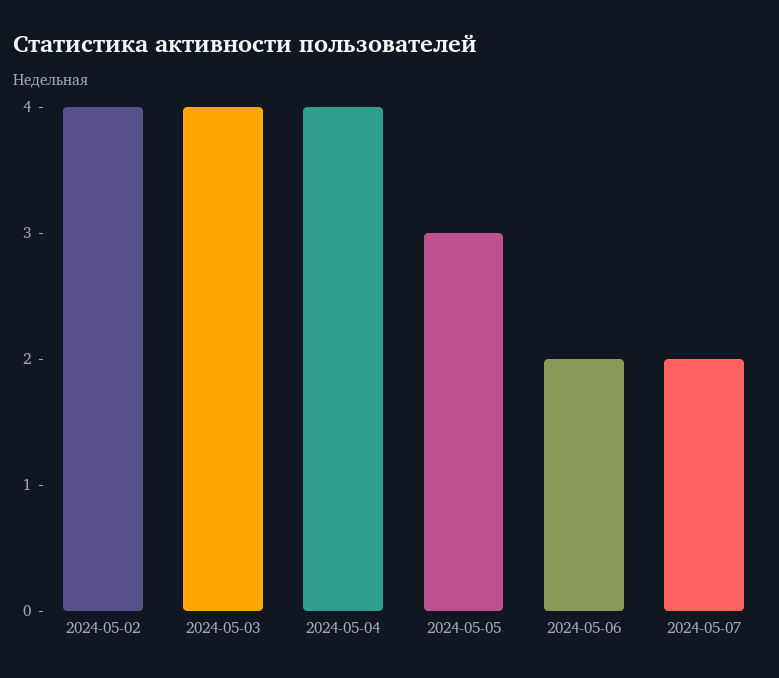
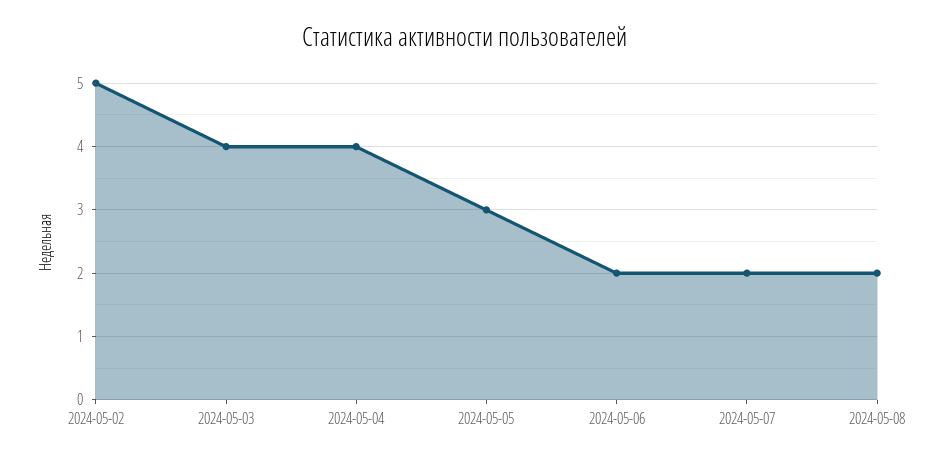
2024-05-02: 4 -> 5
2024-05-08: none -> 2

